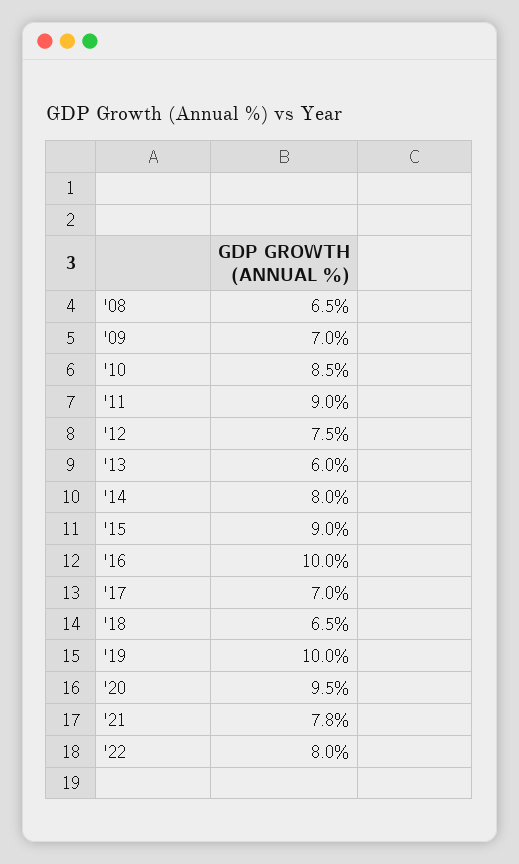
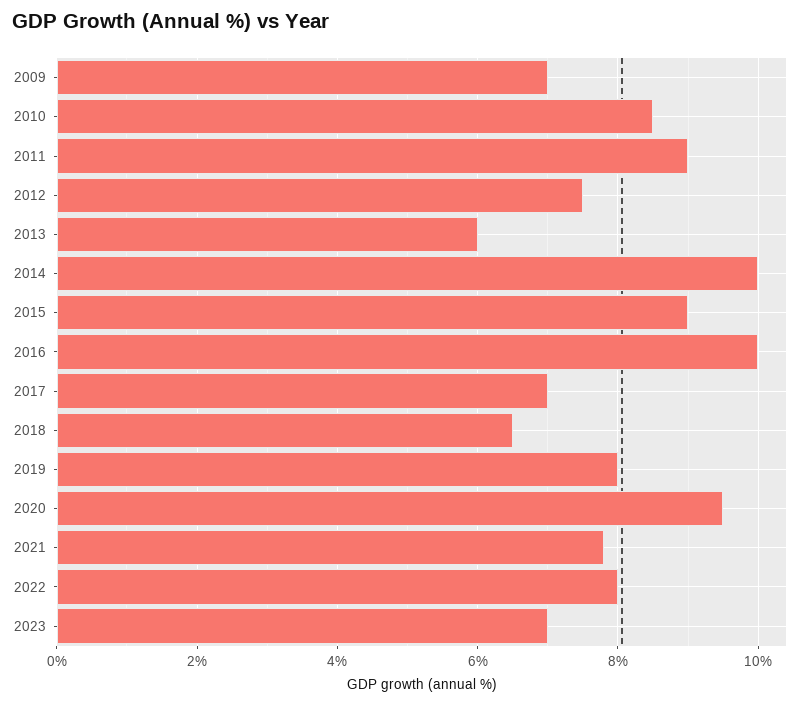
'08: 6.5 -> none
'14: 8 -> 10
'19: 10 -> 8
2023: none -> 7

